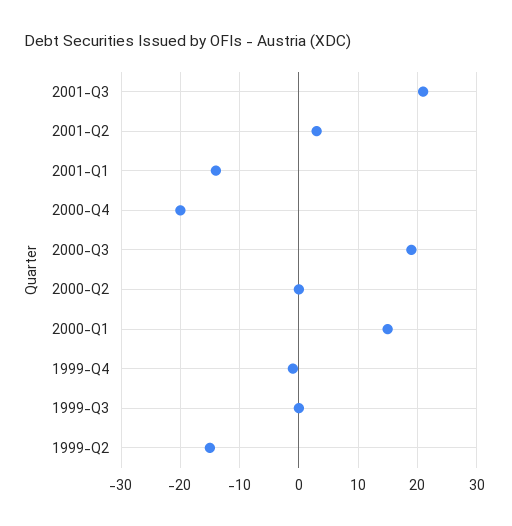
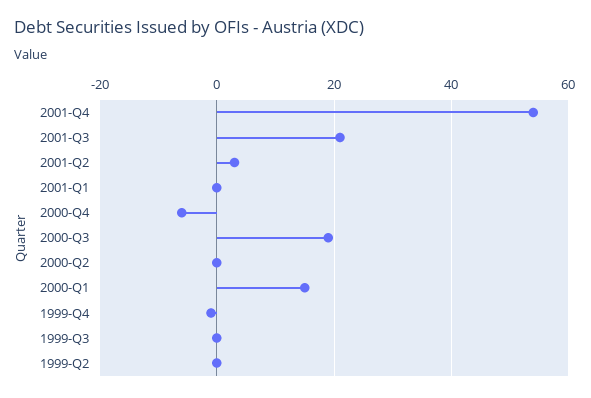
2001-Q1: -15 -> 0
2000-Q4: -20 -> -5
1999-Q2: -15 -> 0
2001-Q4: none -> 55

